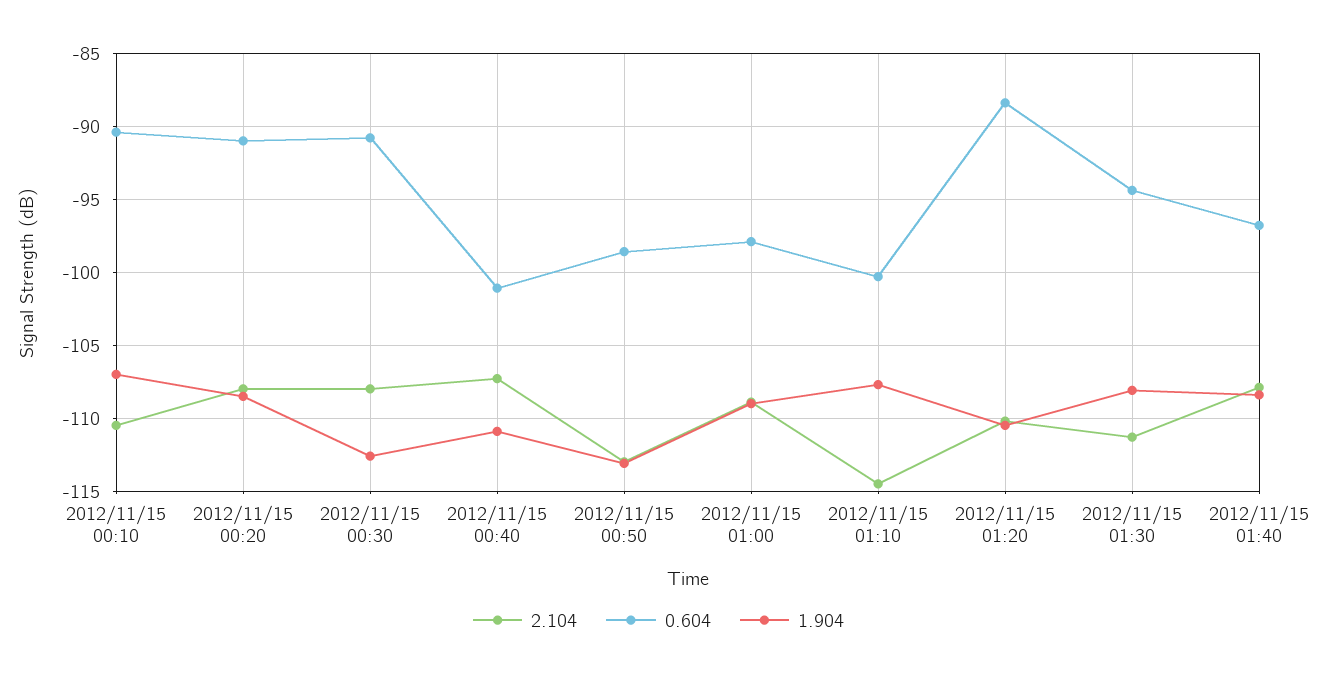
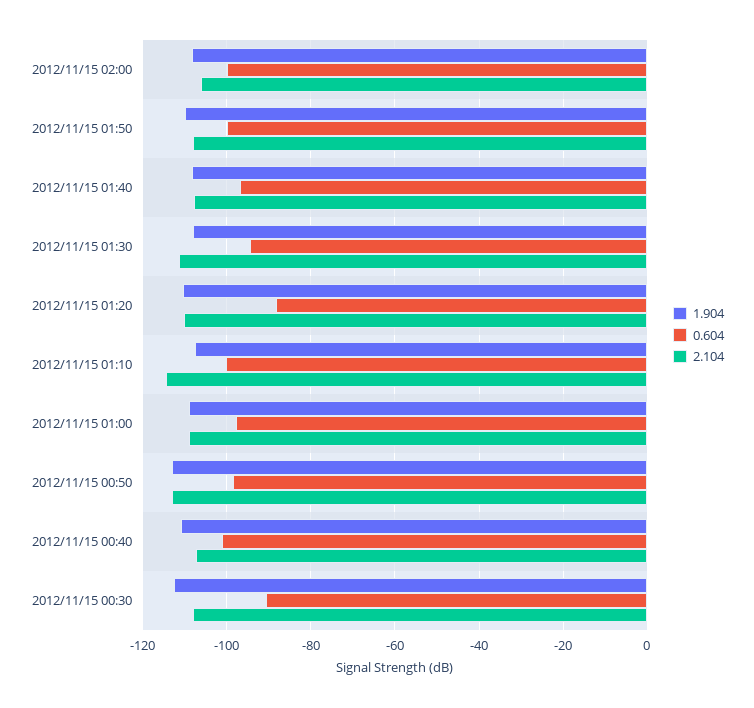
2.104, 2012/11/15 00:10: -110.5 -> none
0.604, 2012/11/15 00:10: -90.5 -> none
1.904, 2012/11/15 00:10: -107 -> none
2.104, 2012/11/15 00:20: -108 -> none
0.604, 2012/11/15 00:20: -91 -> none
1.904, 2012/11/15 00:20: -108.5 -> none
1.904, 2012/11/15 02:00: none -> -108
0.604, 2012/11/15 02:00: none -> -100
2.104, 2012/11/15 02:00: none -> -106
1.904, 2012/11/15 01:50: none -> -110
0.604, 2012/11/15 01:50: none -> -100
2.104, 2012/11/15 01:50: none -> -108

